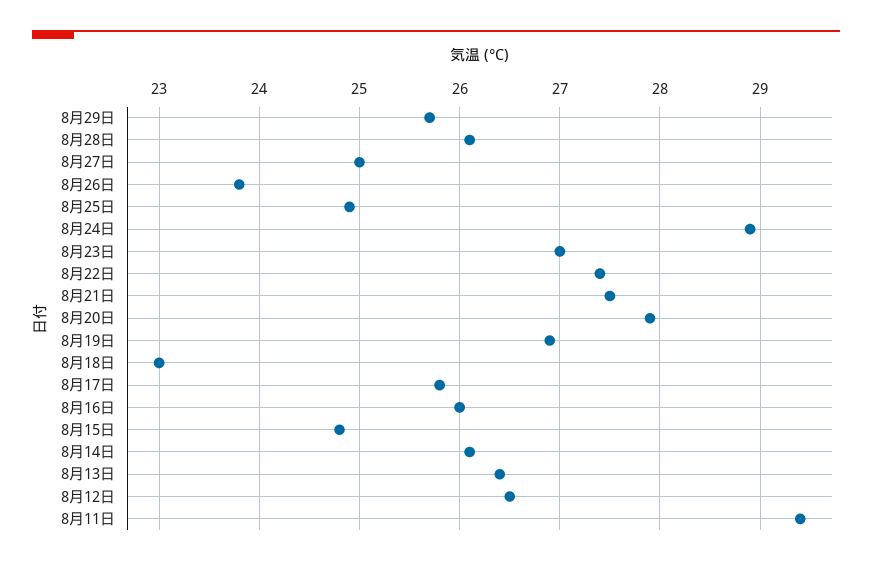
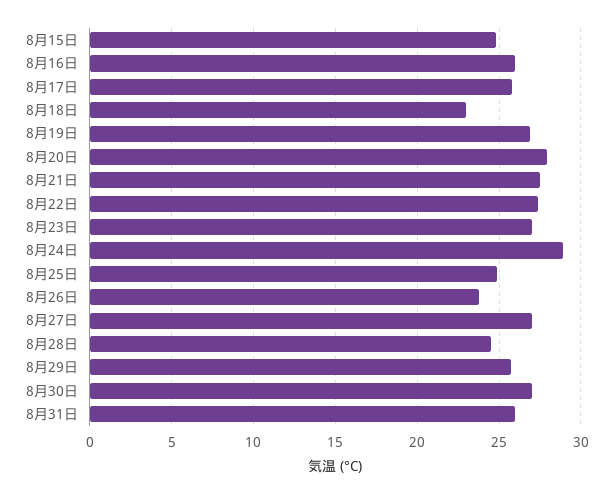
8月28日: 26.1 -> 24.5
8月27日: 25 -> 27
8月14日: 26.1 -> none
8月13日: 26.4 -> none
8月12日: 26.5 -> none
8月11日: 29.4 -> none
8月30日: none -> 27
8月31日: none -> 26

